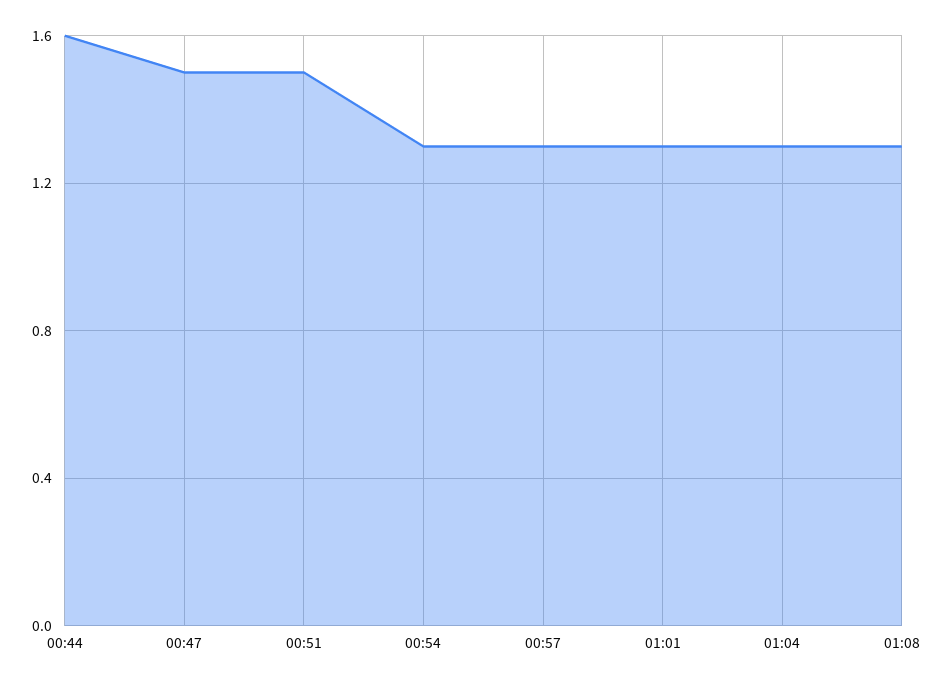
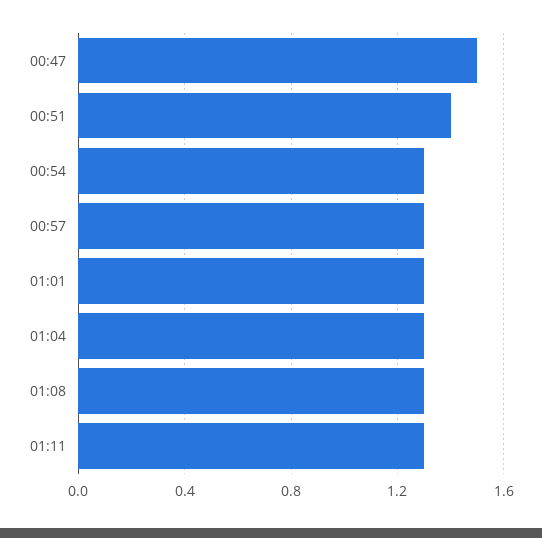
00:44: 1.6 -> none
00:51: 1.5 -> 1.4
01:11: none -> 1.3

